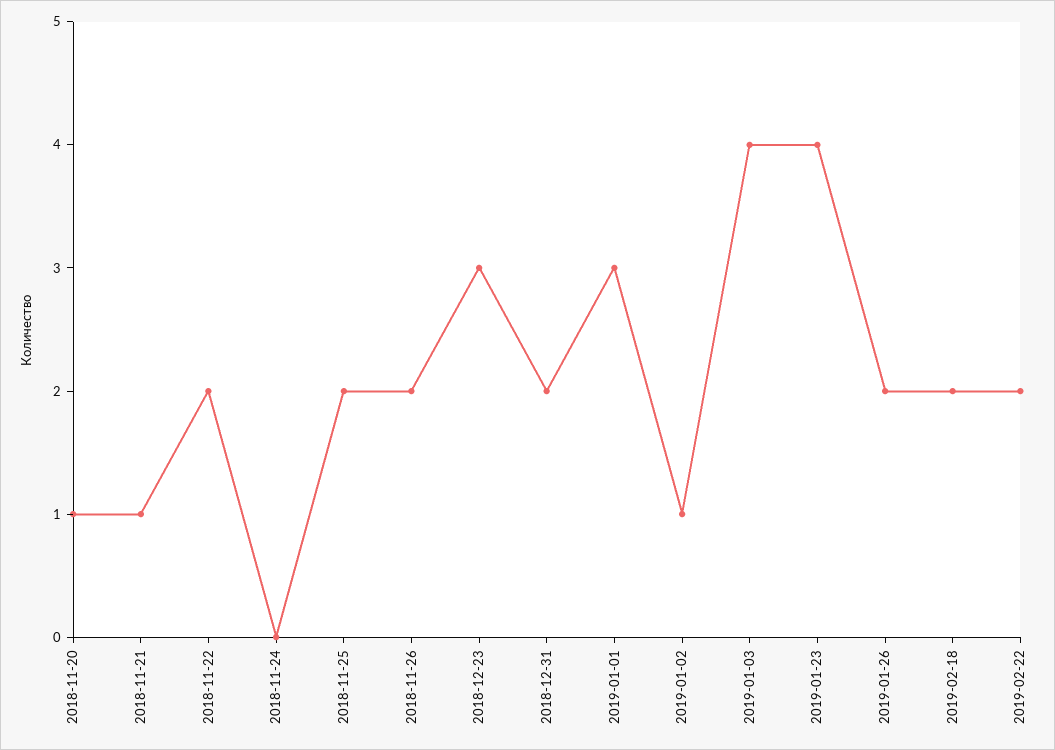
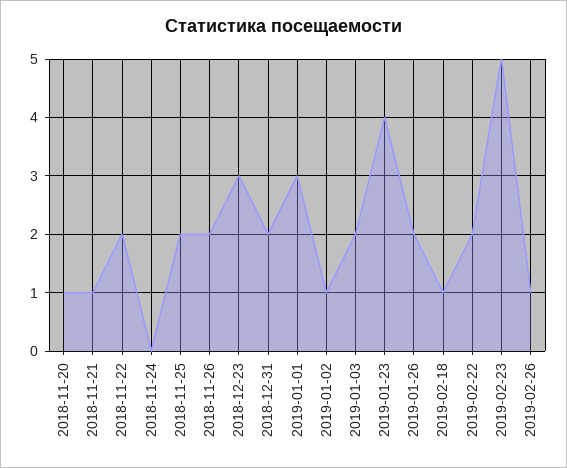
2019-01-03: 4 -> 2
2019-02-18: 2 -> 1
2019-02-23: none -> 5
2019-02-26: none -> 1

